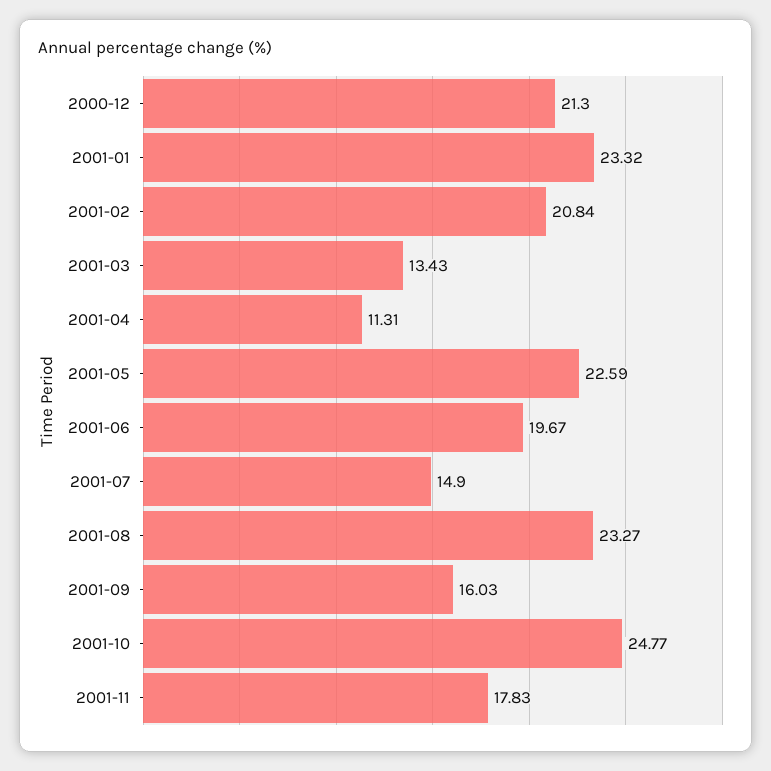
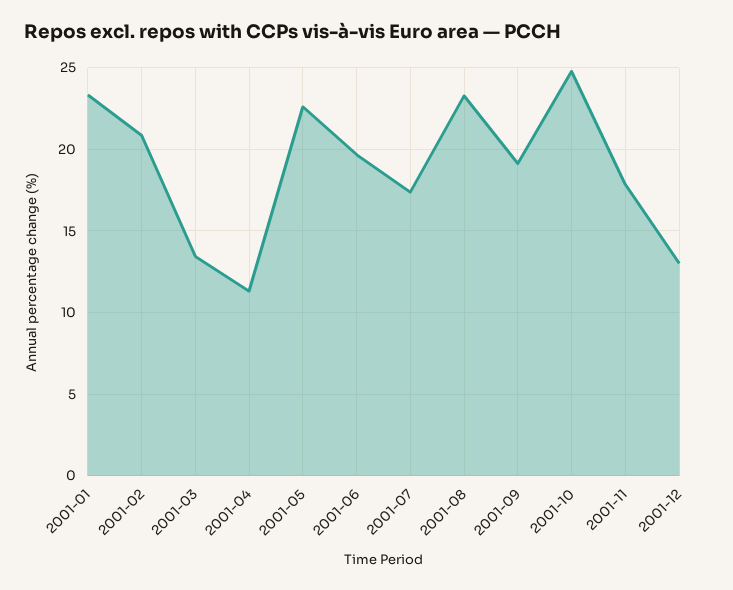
2000-12: 21.3 -> none
2001-07: 14.9 -> 17.5
2001-09: 16.03 -> 19
2001-12: none -> 13

